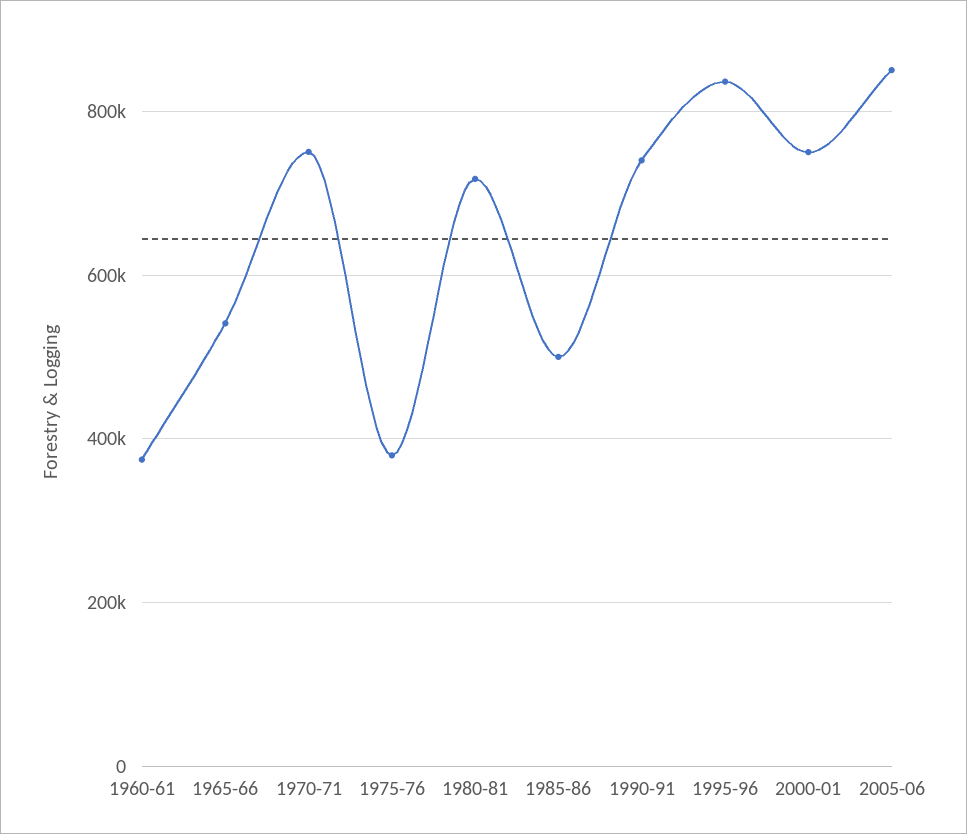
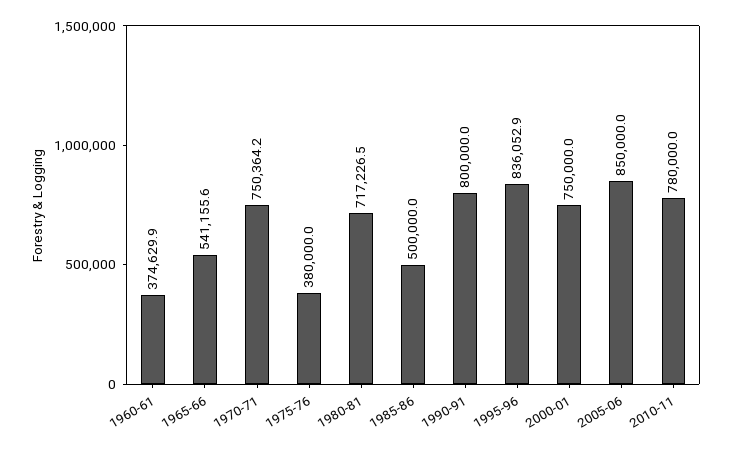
1990-91: 740000 -> 800000
2010-11: none -> 780000

